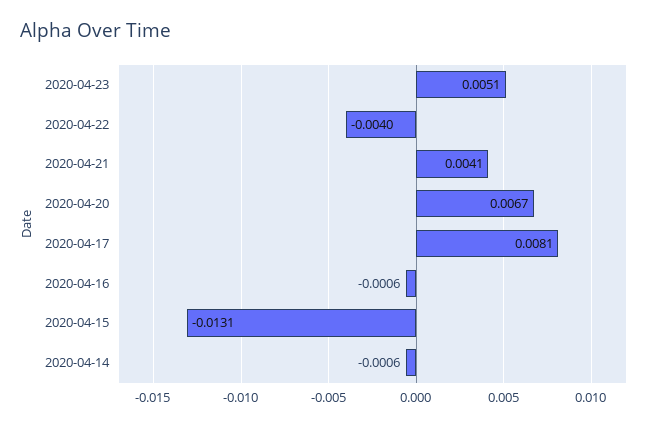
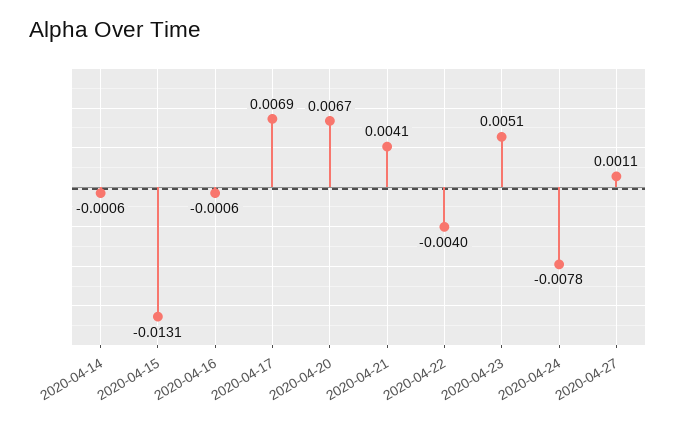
2020-04-17: 0.0081 -> 0.0069
2020-04-24: none -> -0.0078
2020-04-27: none -> 0.0011

